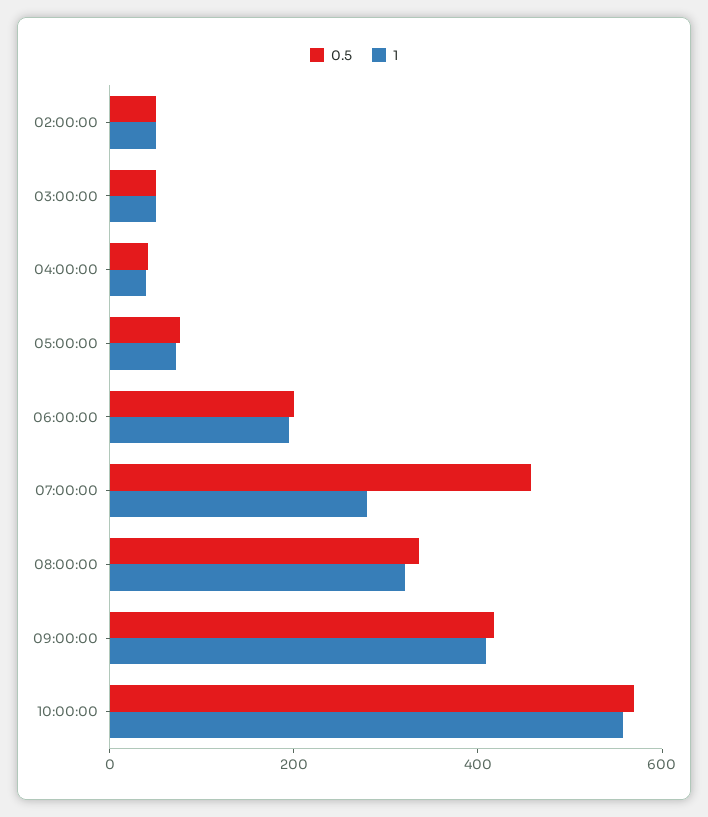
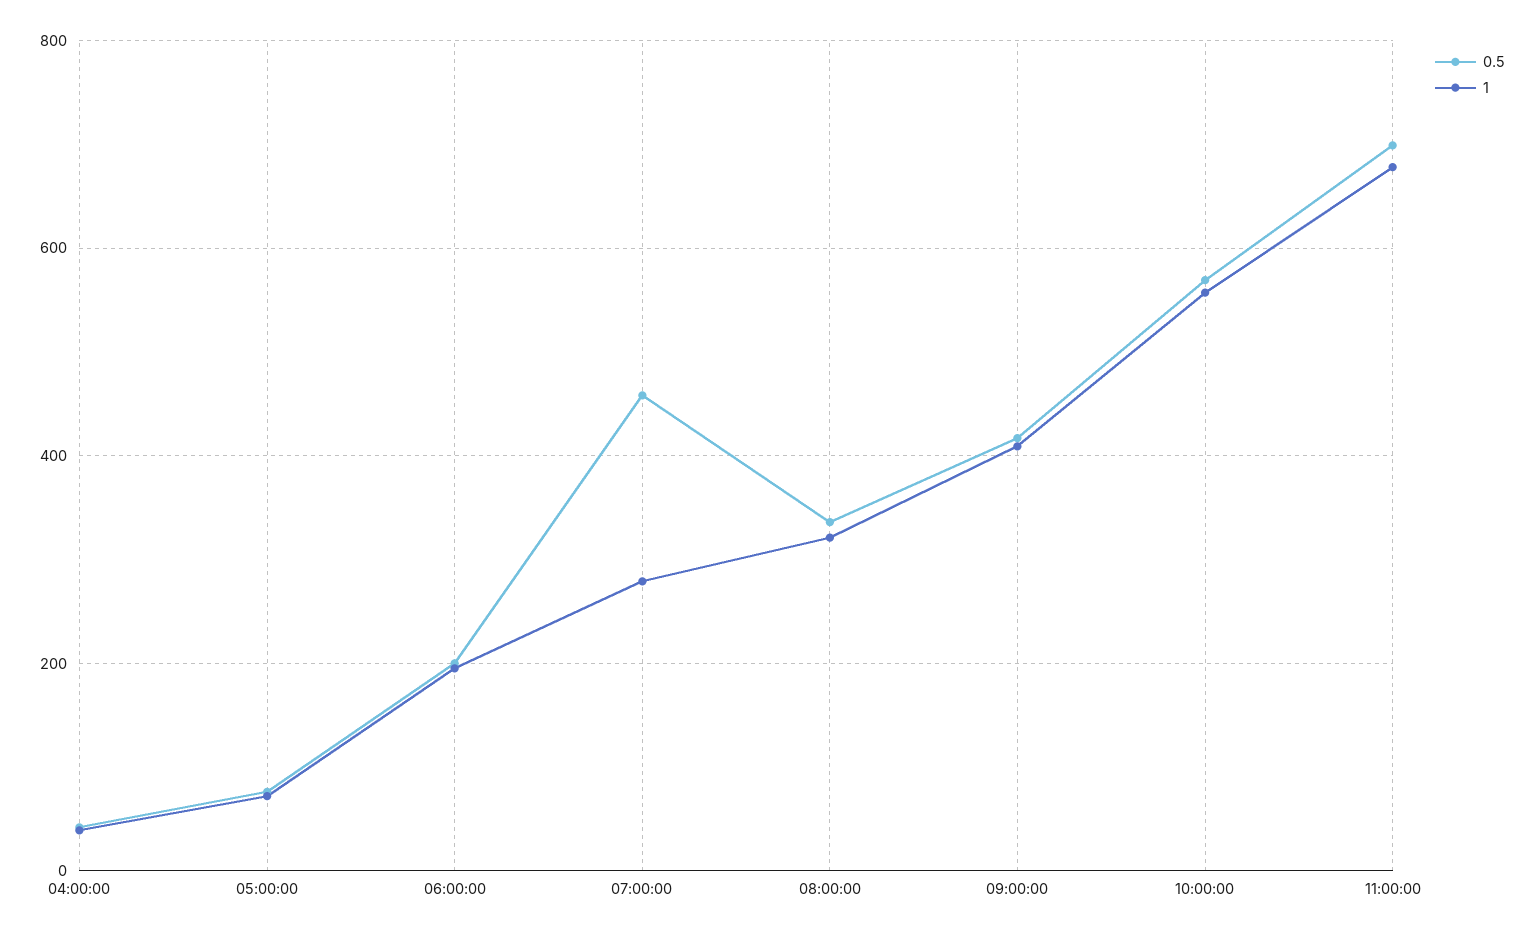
0.5, 02:00:00: 50 -> none
1, 02:00:00: 50 -> none
0.5, 03:00:00: 50 -> none
1, 03:00:00: 50 -> none
0.5, 11:00:00: none -> 700
1, 11:00:00: none -> 680

